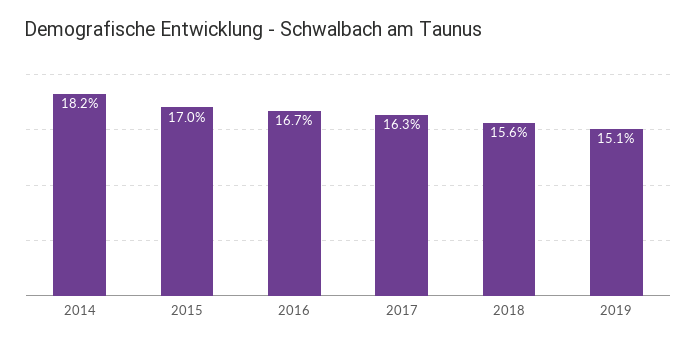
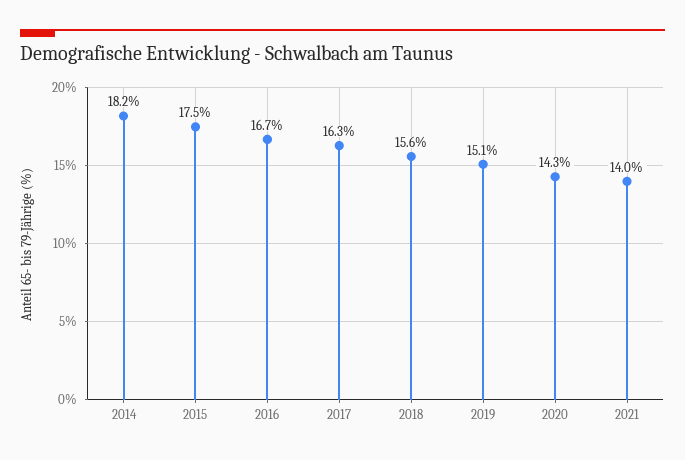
2015: 17 -> 17.5
2020: none -> 14.3
2021: none -> 14

